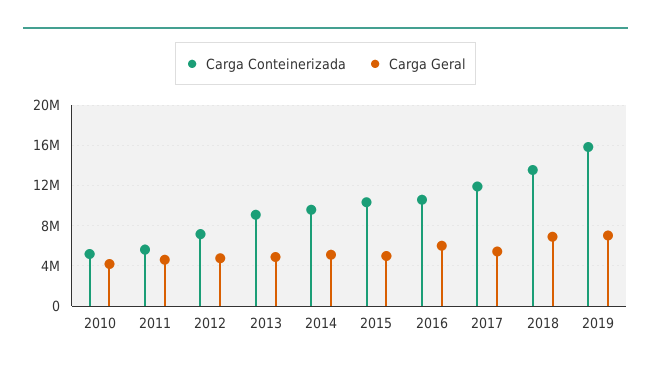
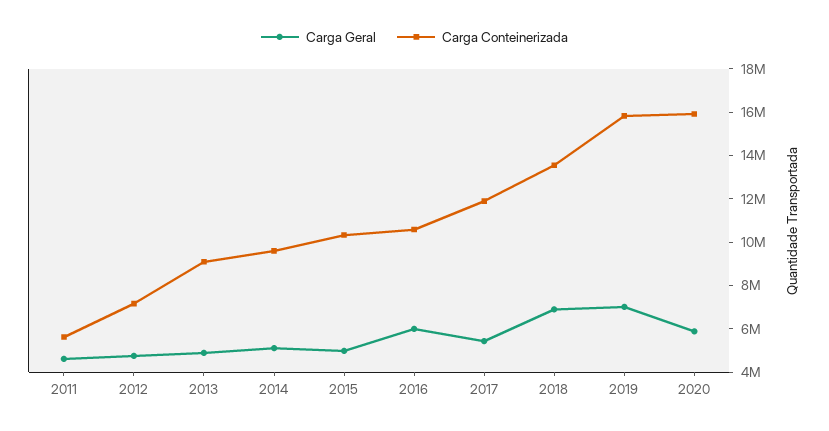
Carga Conteinerizada, 2010: 5000000 -> none
Carga Geral, 2010: 4000000 -> none
Carga Geral, 2020: none -> 6000000
Carga Conteinerizada, 2020: none -> 16000000

